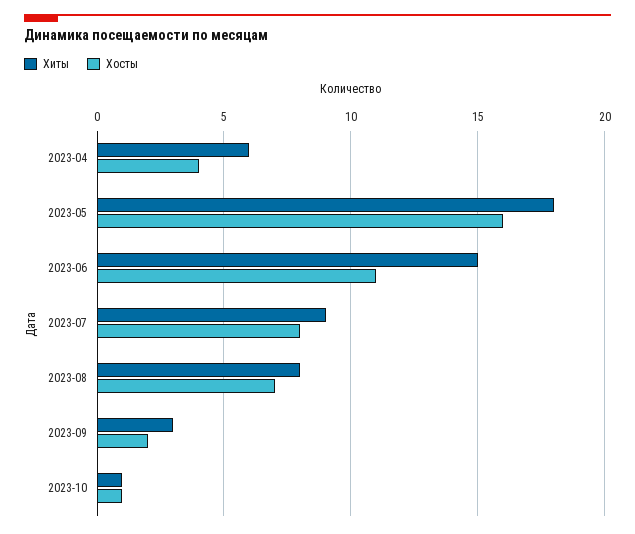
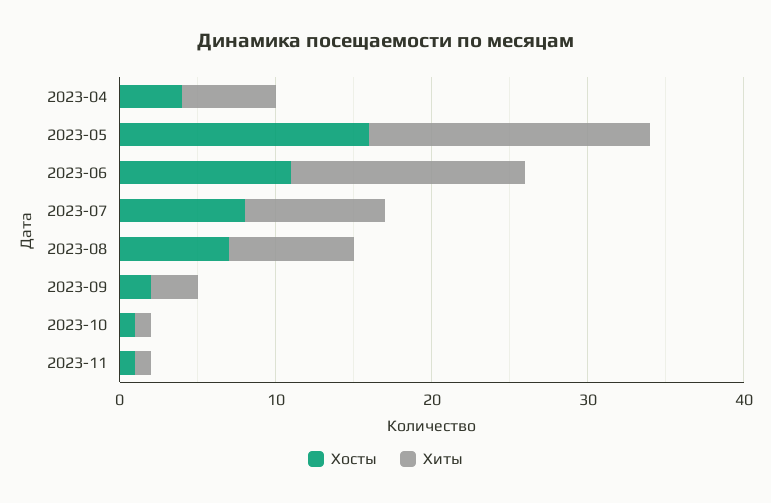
Хосты, 2023-11: none -> 1
Хиты, 2023-11: none -> 1

